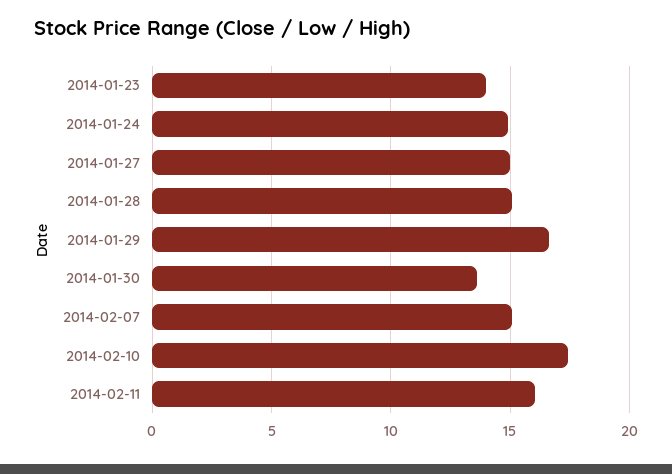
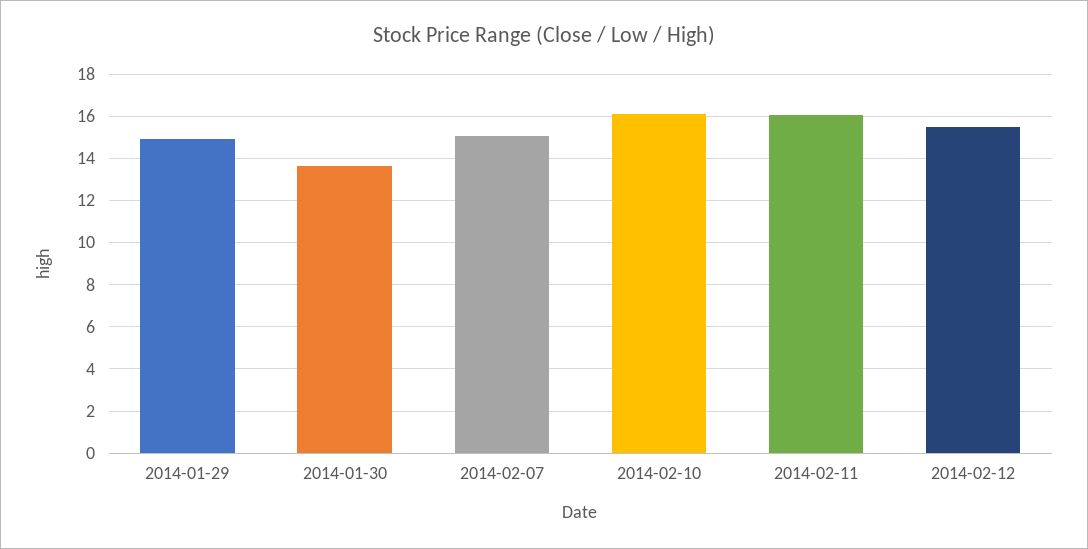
2014-01-23: 14 -> none
2014-01-24: 15 -> none
2014-01-27: 15 -> none
2014-01-28: 15 -> none
2014-01-29: 16.5 -> 15
2014-02-10: 17.5 -> 16
2014-02-12: none -> 15.5

